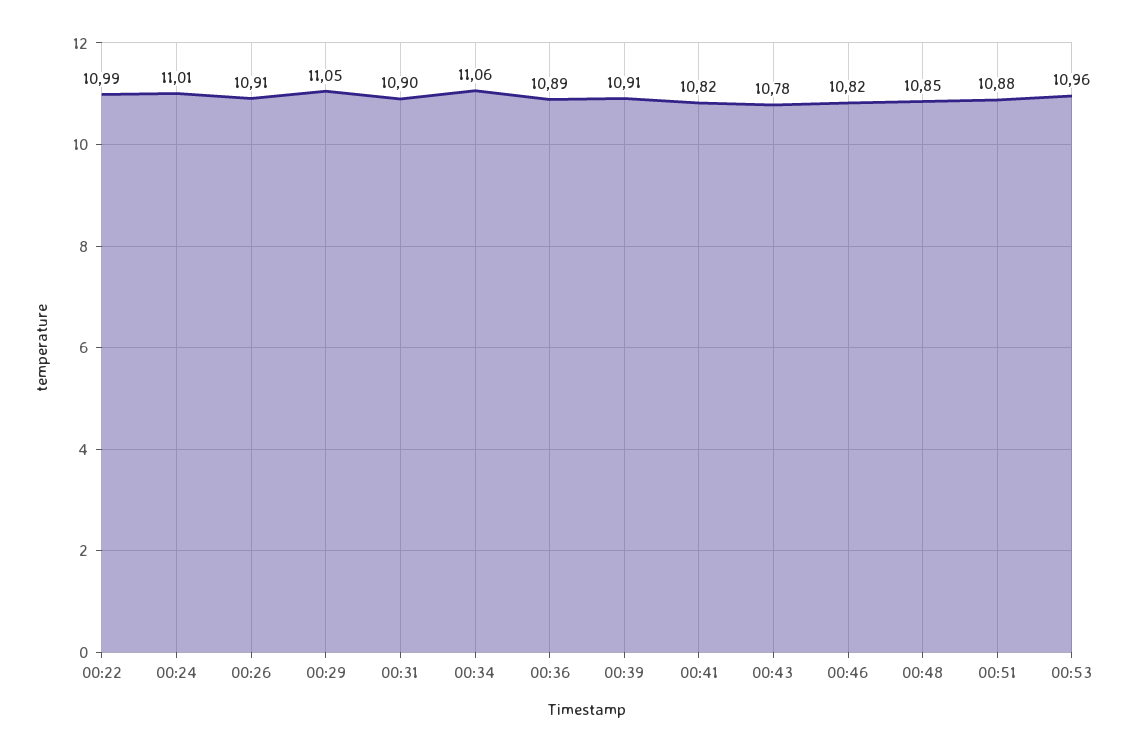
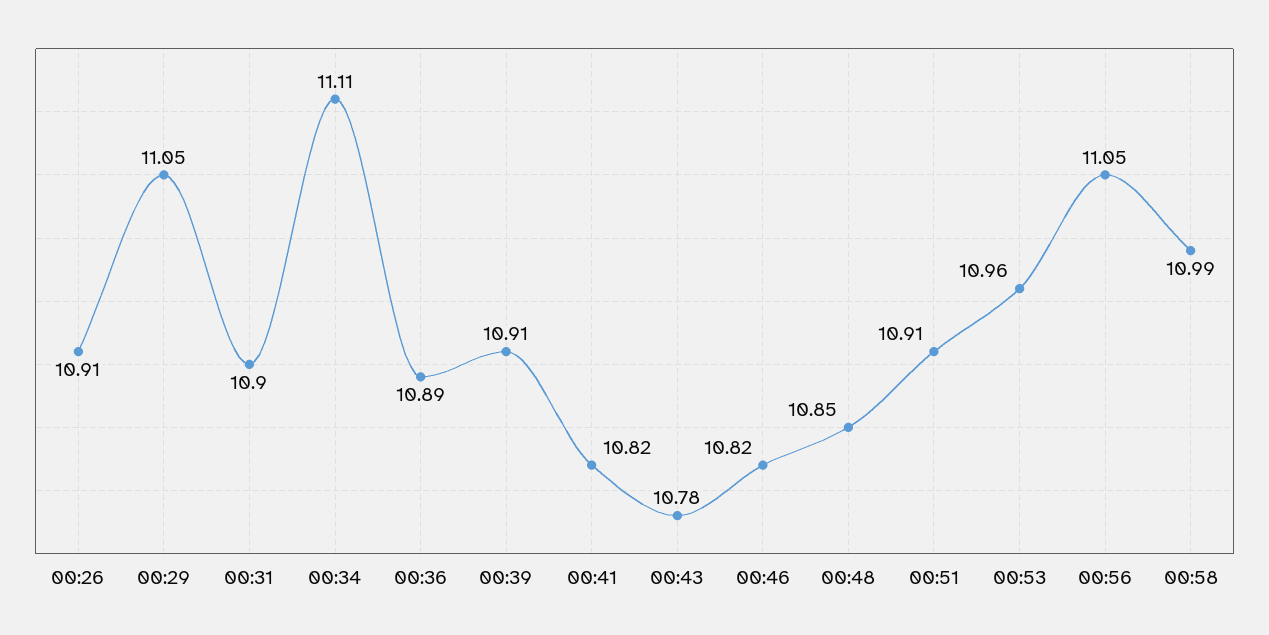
00:22: 10.99 -> none
00:24: 11.01 -> none
00:34: 11.06 -> 11.11
00:51: 10.88 -> 10.91
00:56: none -> 11.05
00:58: none -> 10.99

